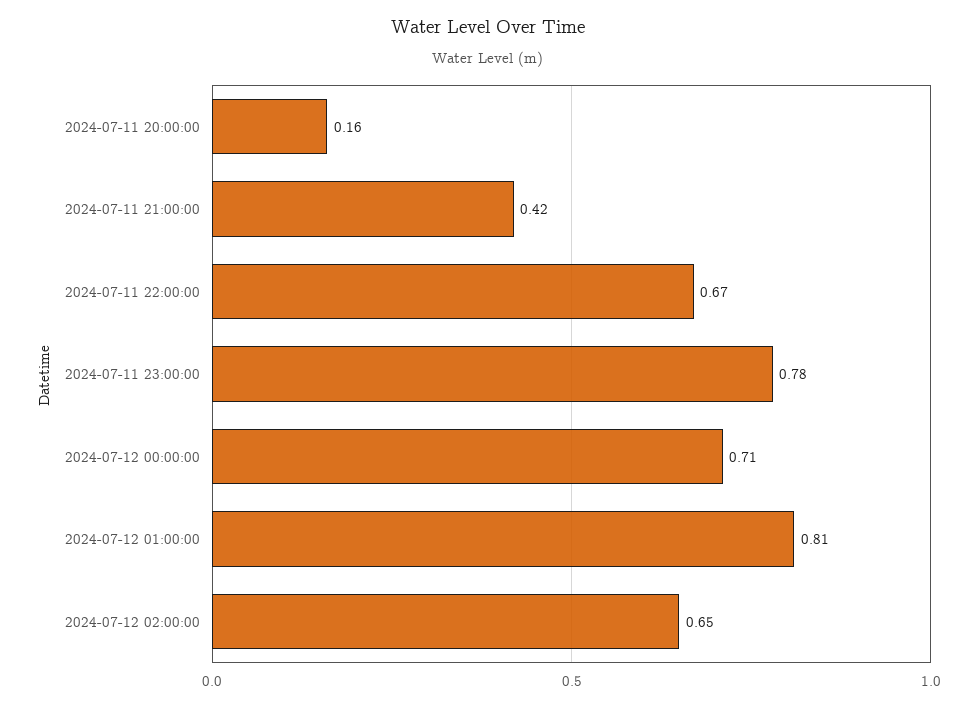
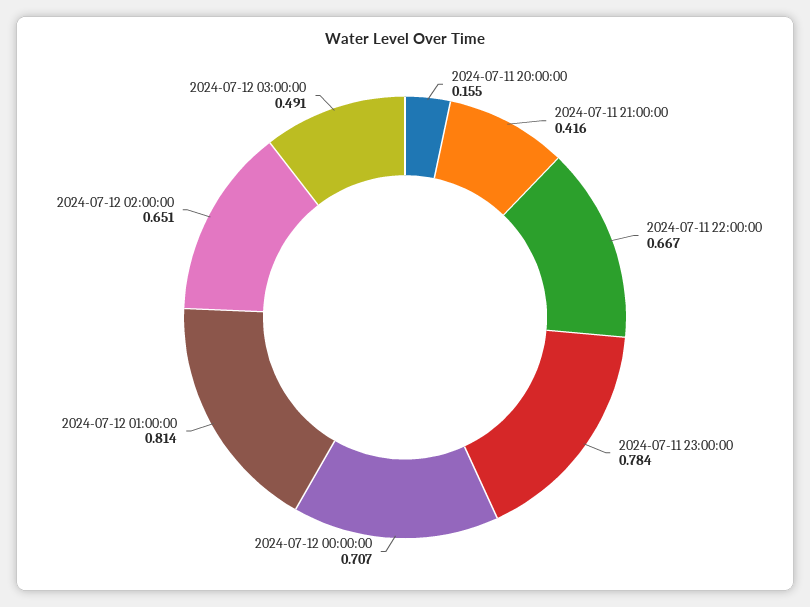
2024-07-12 03:00:00: none -> 0.491

